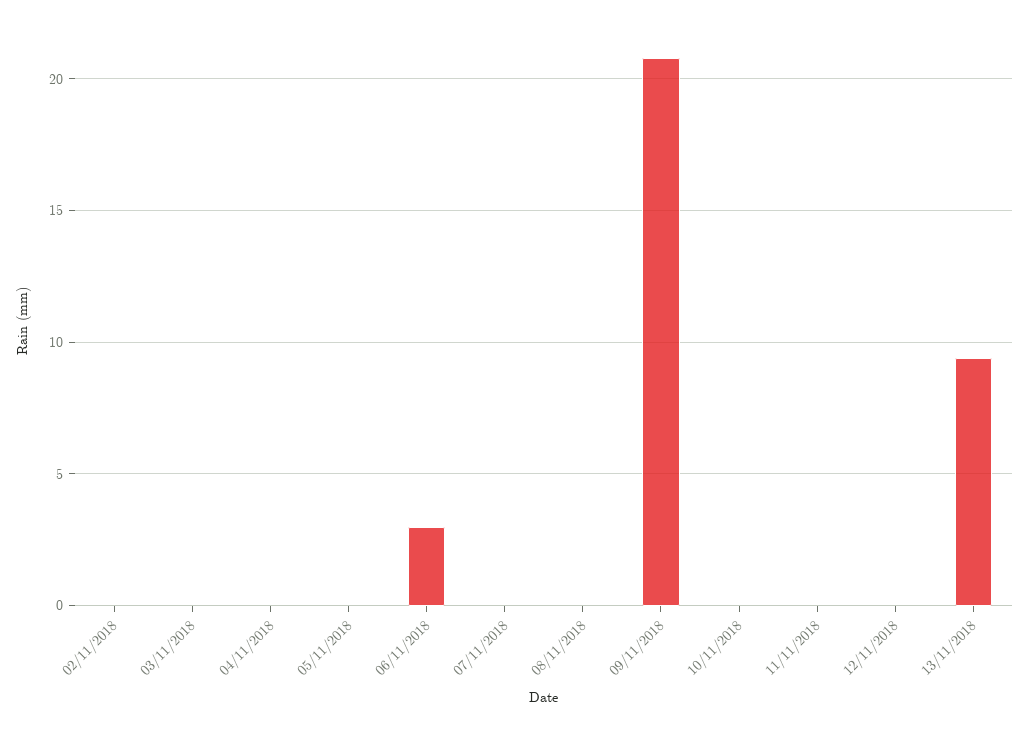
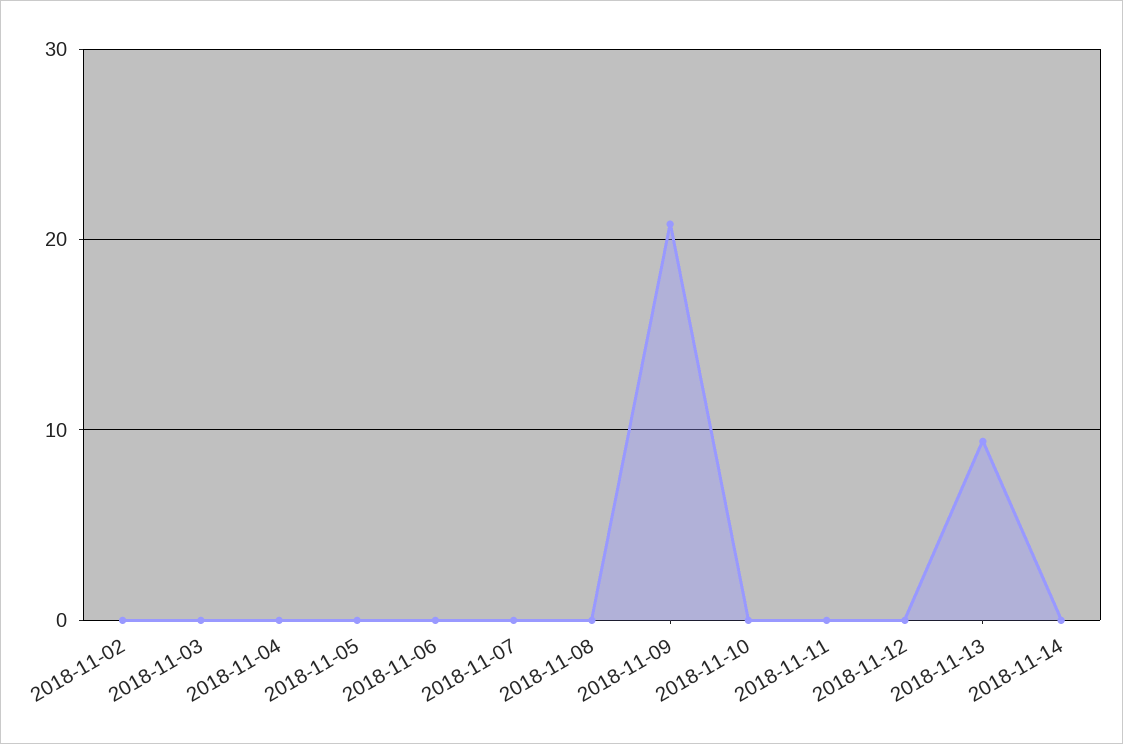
06/11/2018: 3 -> 0
2018-11-14: none -> 0

